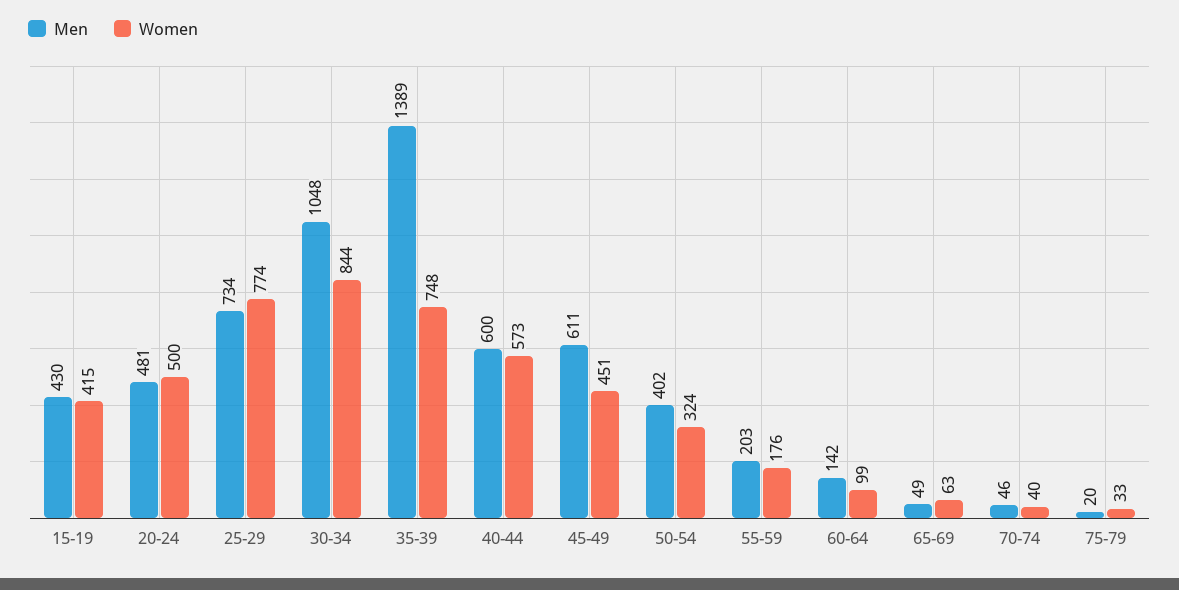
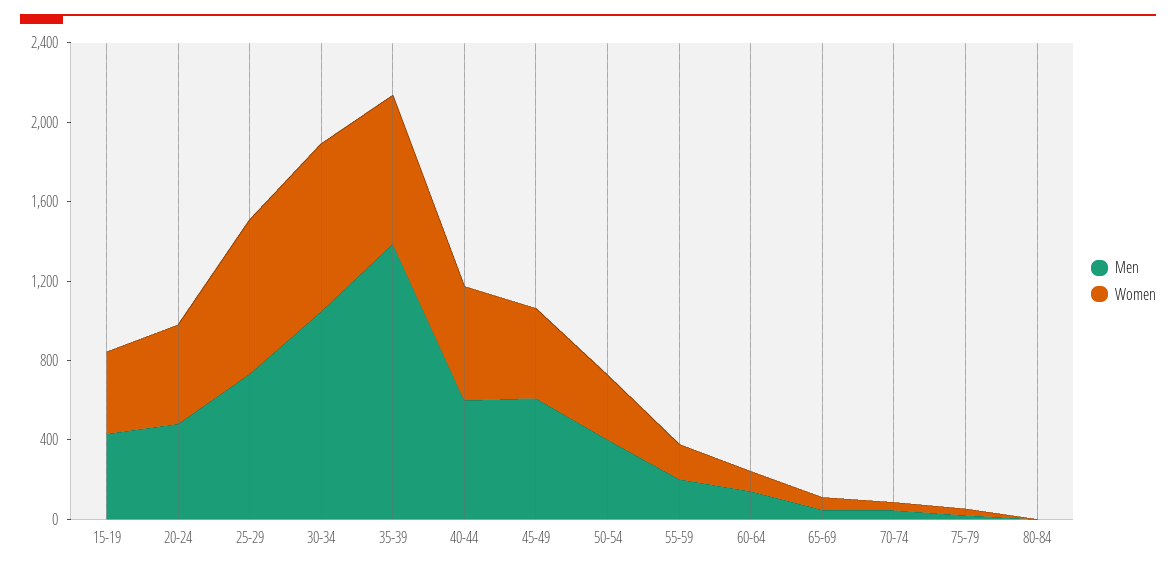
Men, 80-84: none -> 0
Women, 80-84: none -> 0

